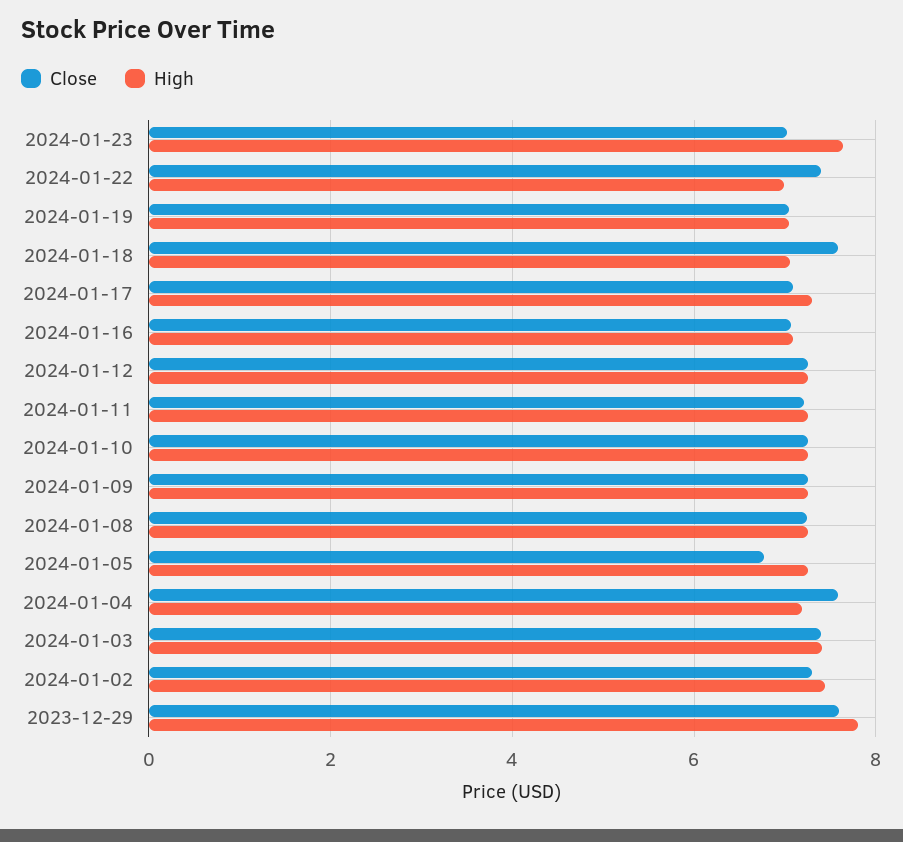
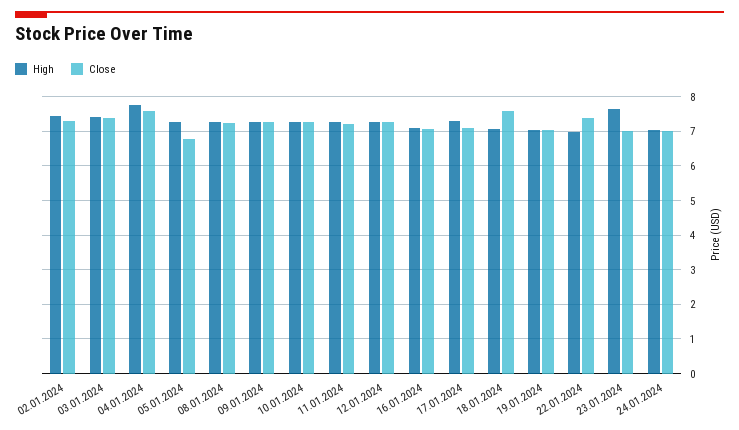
High, 2024-01-04: 7.2 -> 7.8
Close, 2023-12-29: 7.6 -> none
High, 2023-12-29: 7.8 -> none
High, 24.01.2024: none -> 7
Close, 24.01.2024: none -> 7

